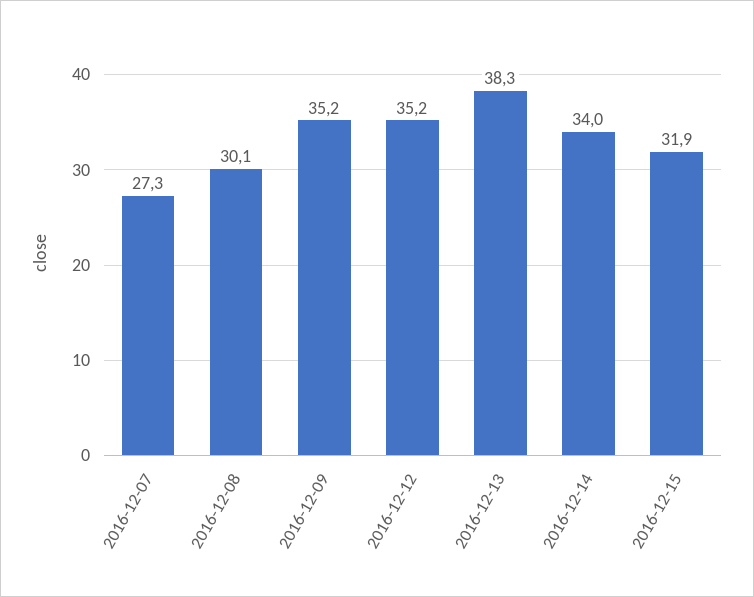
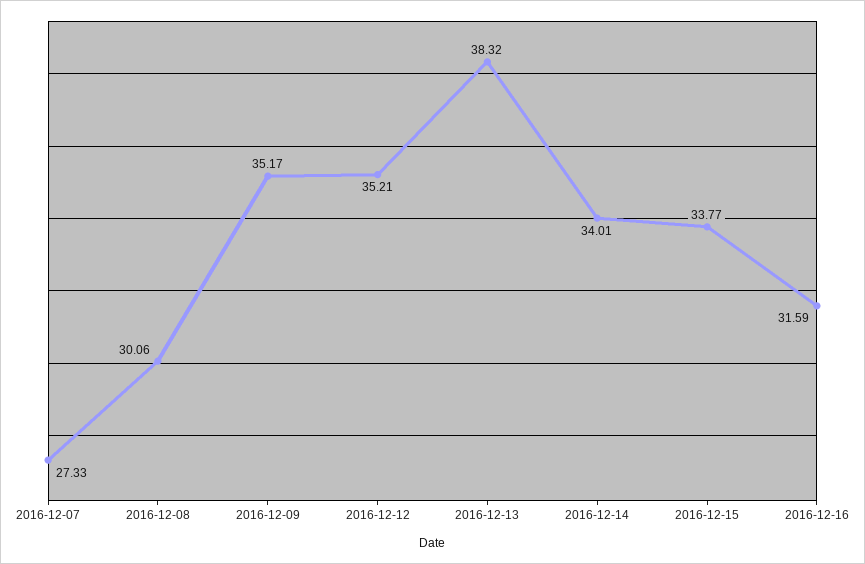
2016-12-15: 31.9 -> 33.77
2016-12-16: none -> 31.59

